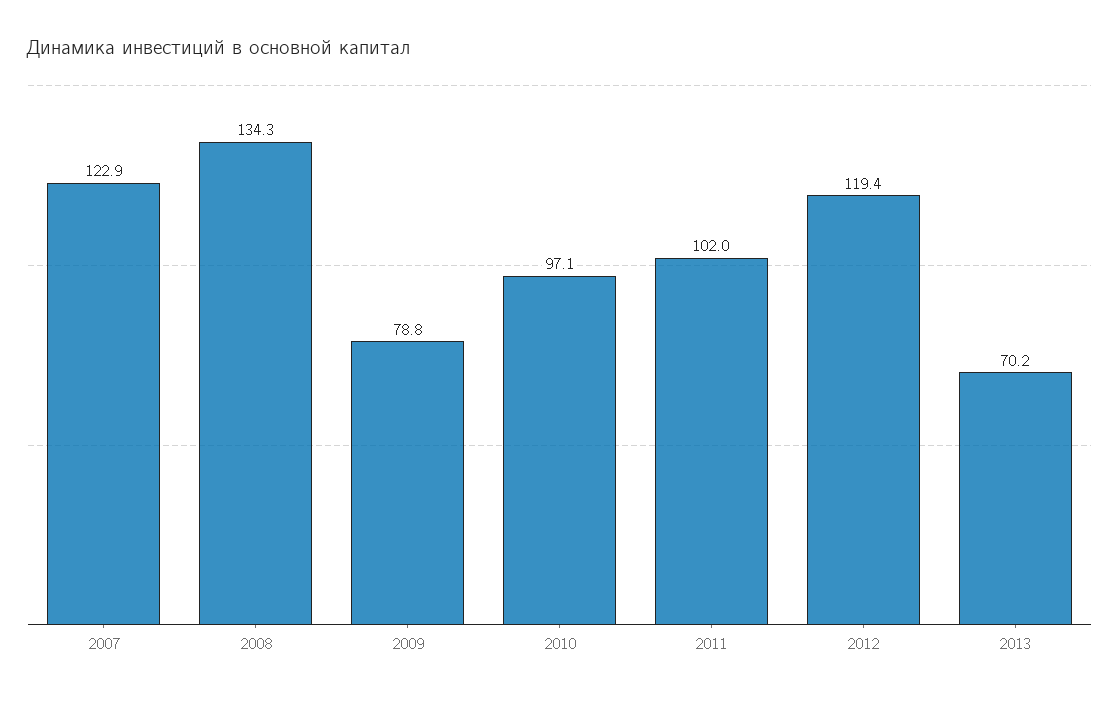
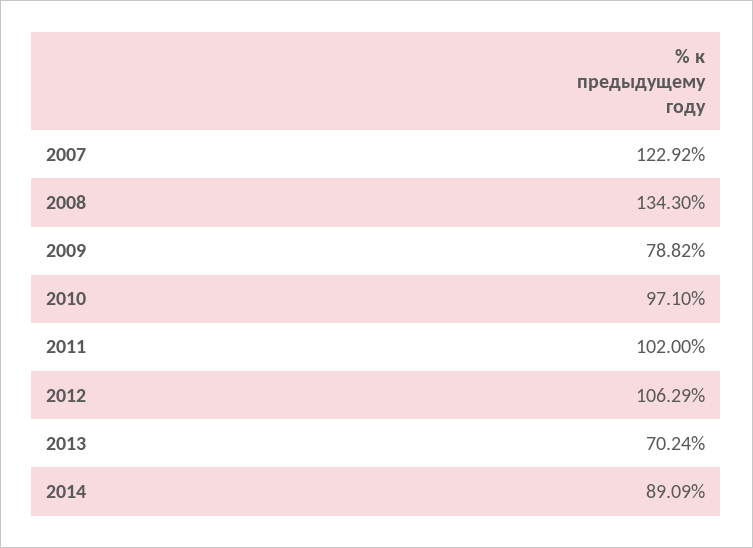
2012: 119.4 -> 106.29
2014: none -> 89.09

